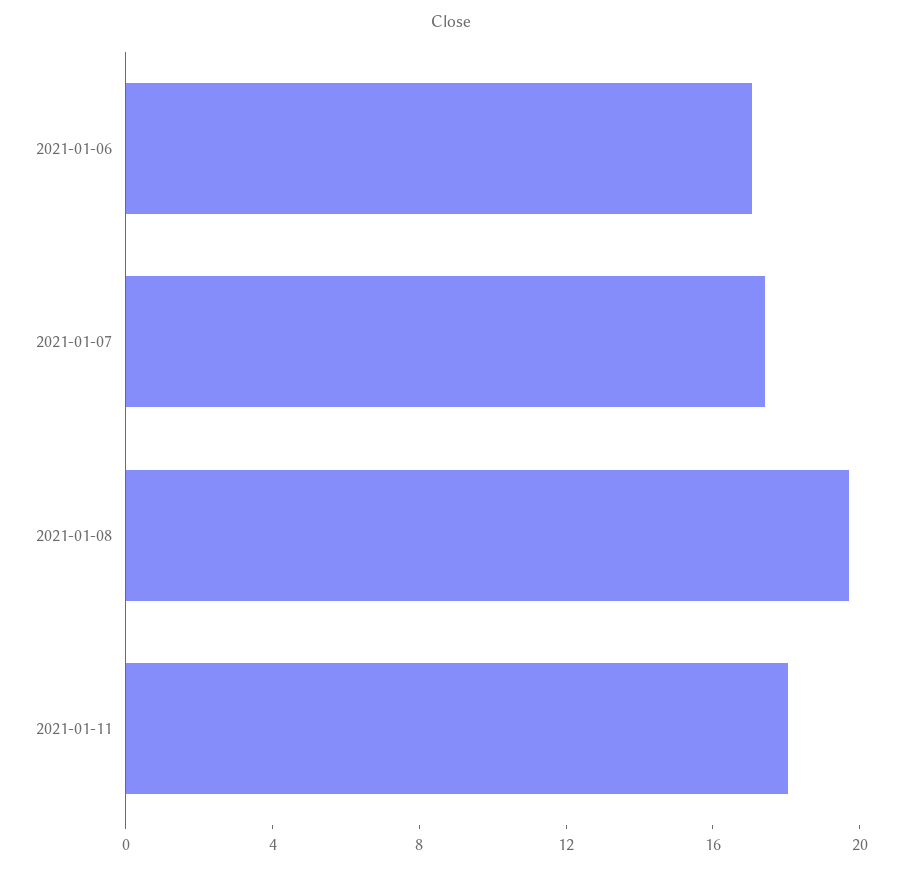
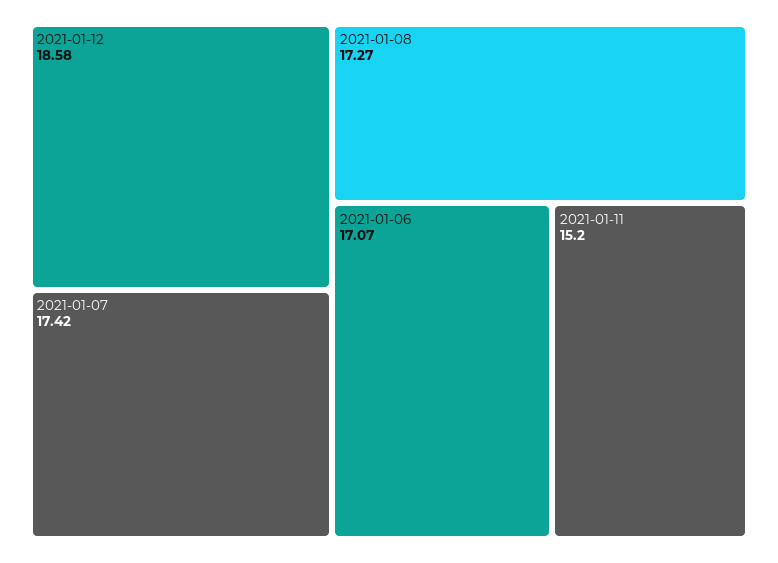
2021-01-08: 20 -> 17.27
2021-01-11: 18 -> 15.2
2021-01-12: none -> 18.58

